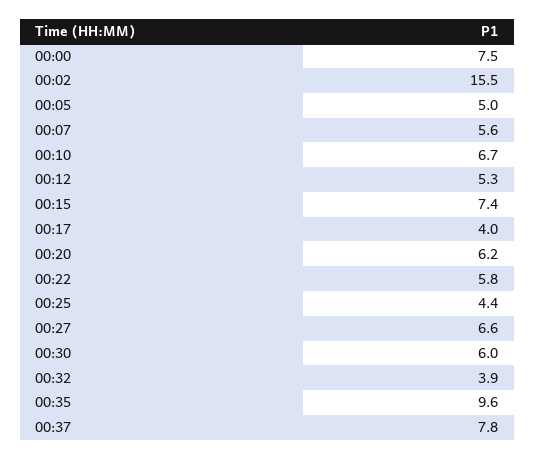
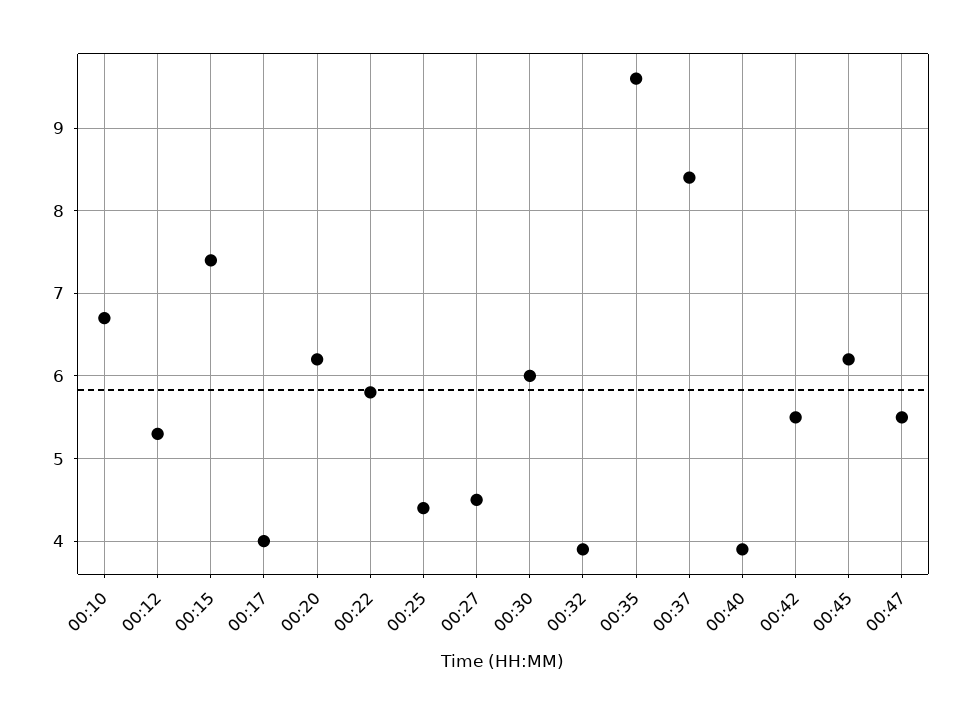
00:00: 7.5 -> none
00:02: 15.5 -> none
00:05: 5 -> none
00:07: 5.6 -> none
00:27: 6.6 -> 4.5
00:37: 7.8 -> 8.4
00:40: none -> 3.9
00:42: none -> 5.5
00:45: none -> 6.2
00:47: none -> 5.5

